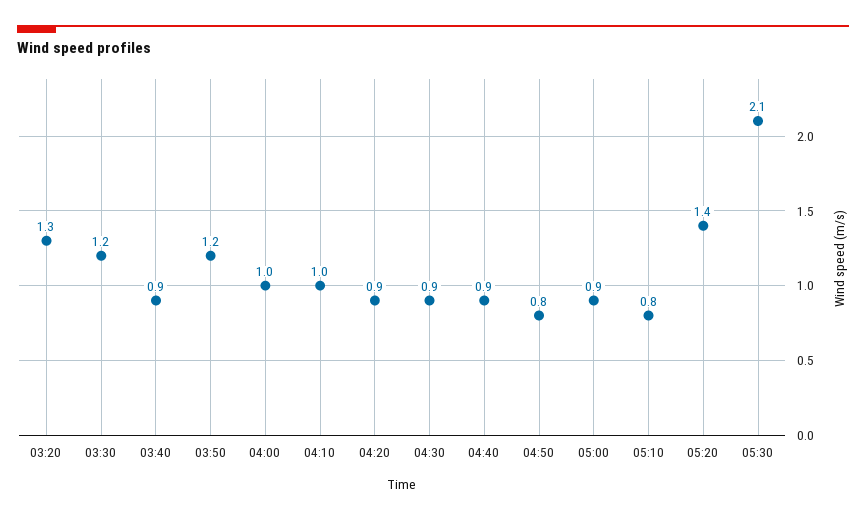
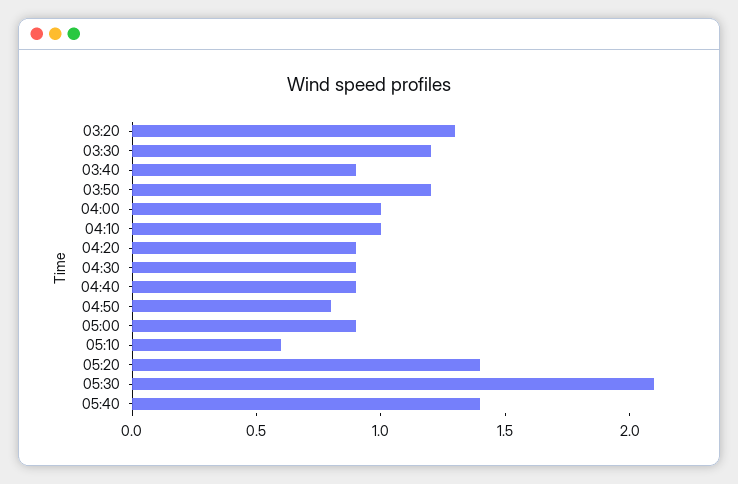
05:10: 0.8 -> 0.6
05:40: none -> 1.4

